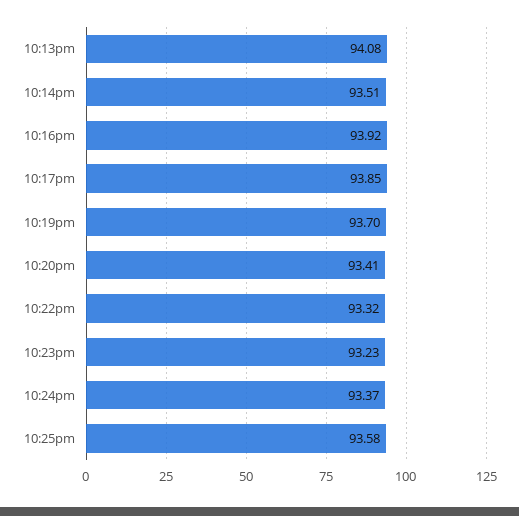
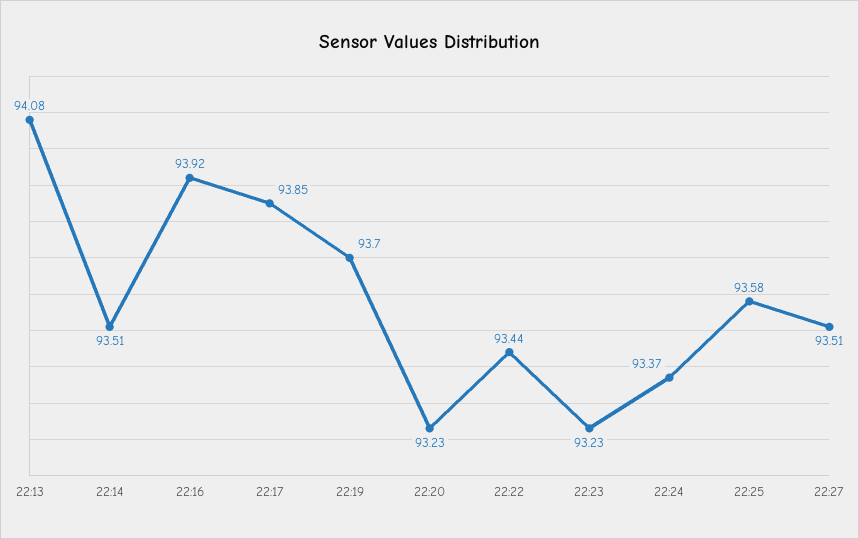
10:20pm: 93.41 -> 93.23
10:22pm: 93.32 -> 93.44
22:27: none -> 93.51

